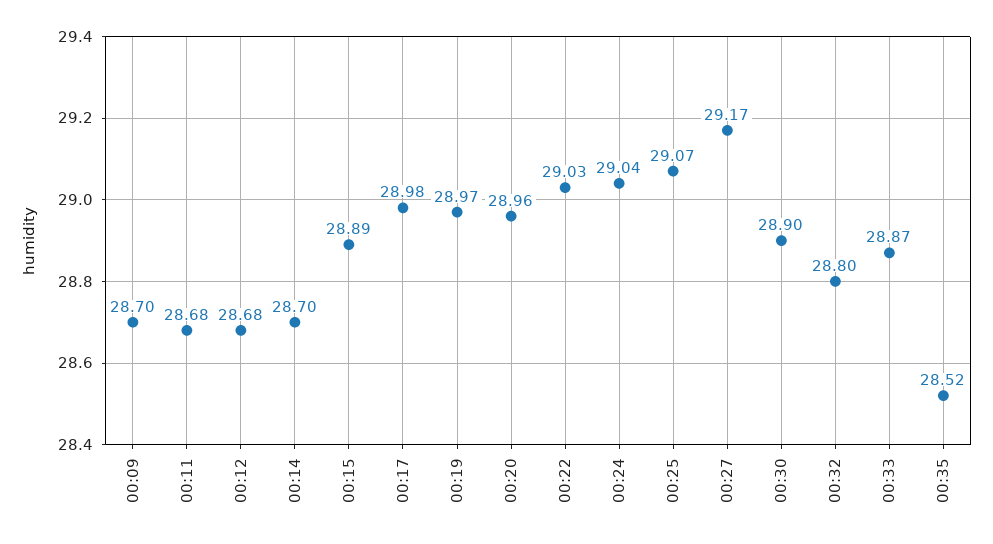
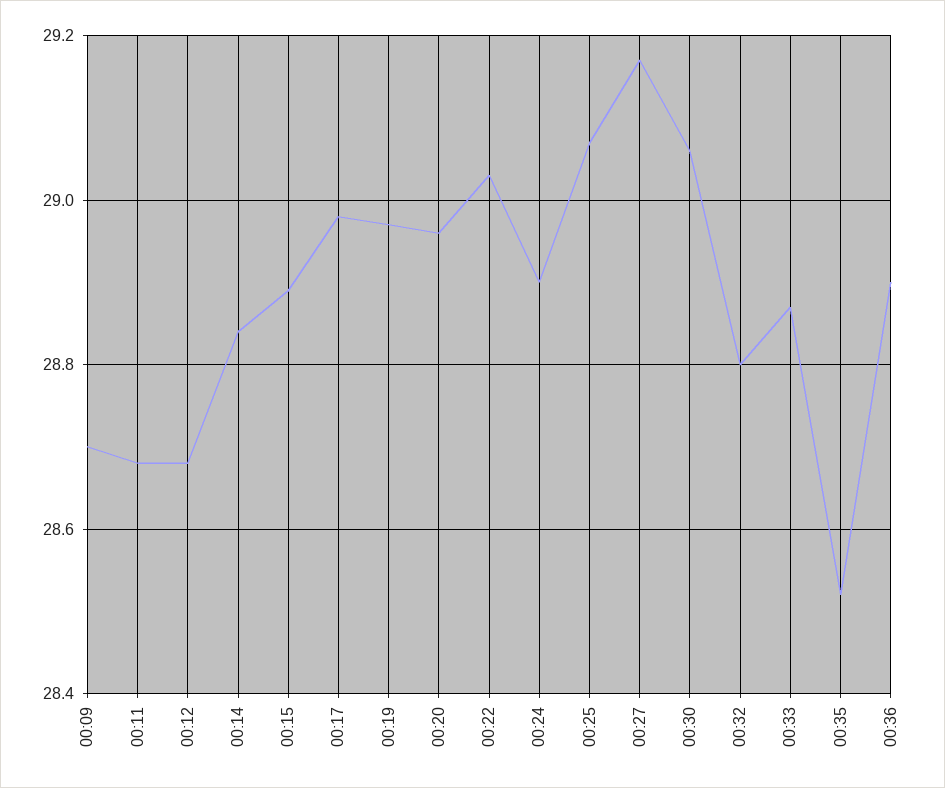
00:14: 28.7 -> 28.85
00:24: 29.04 -> 28.9
00:30: 28.9 -> 29.05
00:36: none -> 28.9

